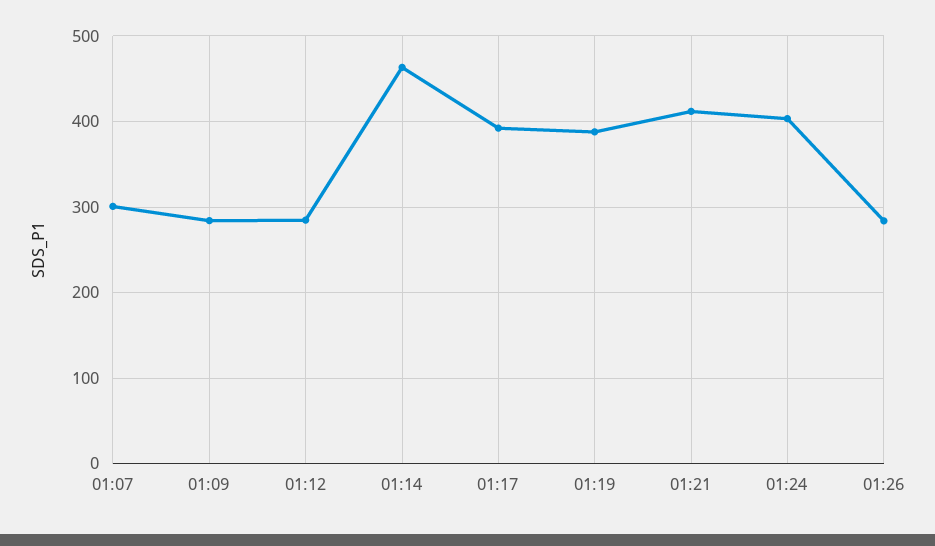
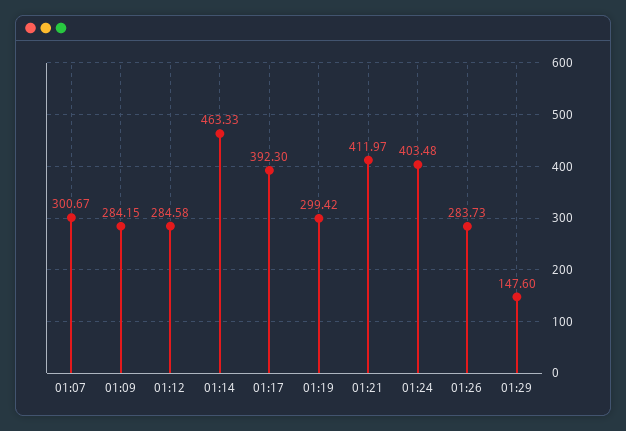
01:19: 390 -> 299.42
01:29: none -> 147.6

